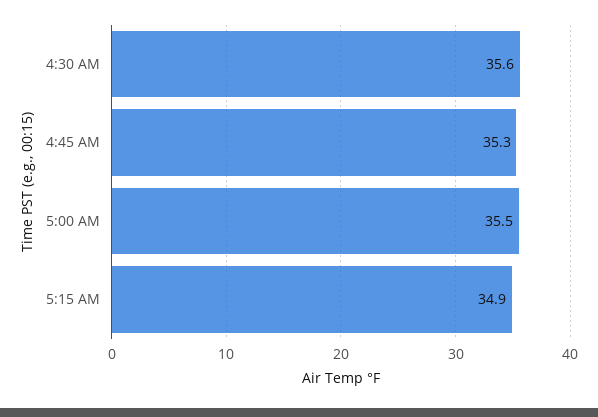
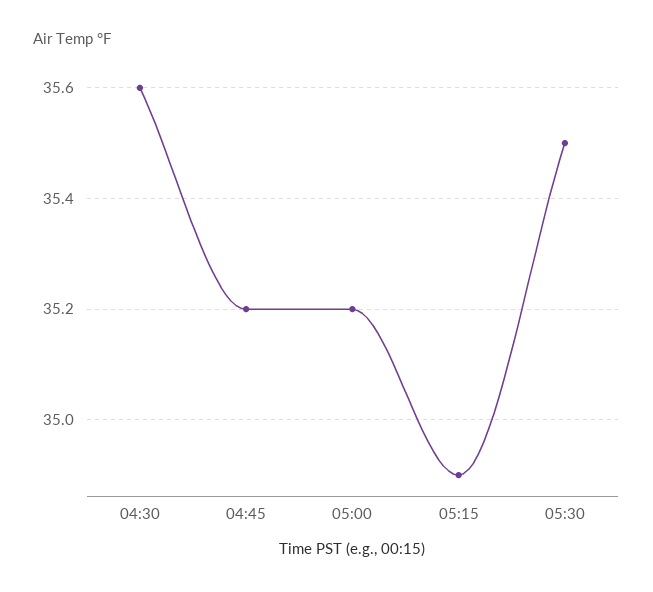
4:45 AM: 35.3 -> 35.2
5:00 AM: 35.5 -> 35.2
05:30: none -> 35.5

